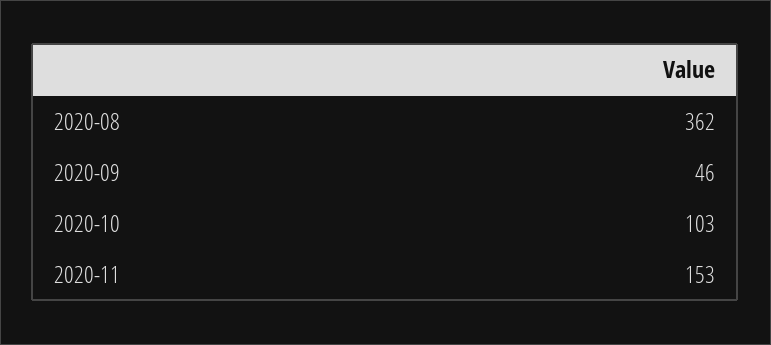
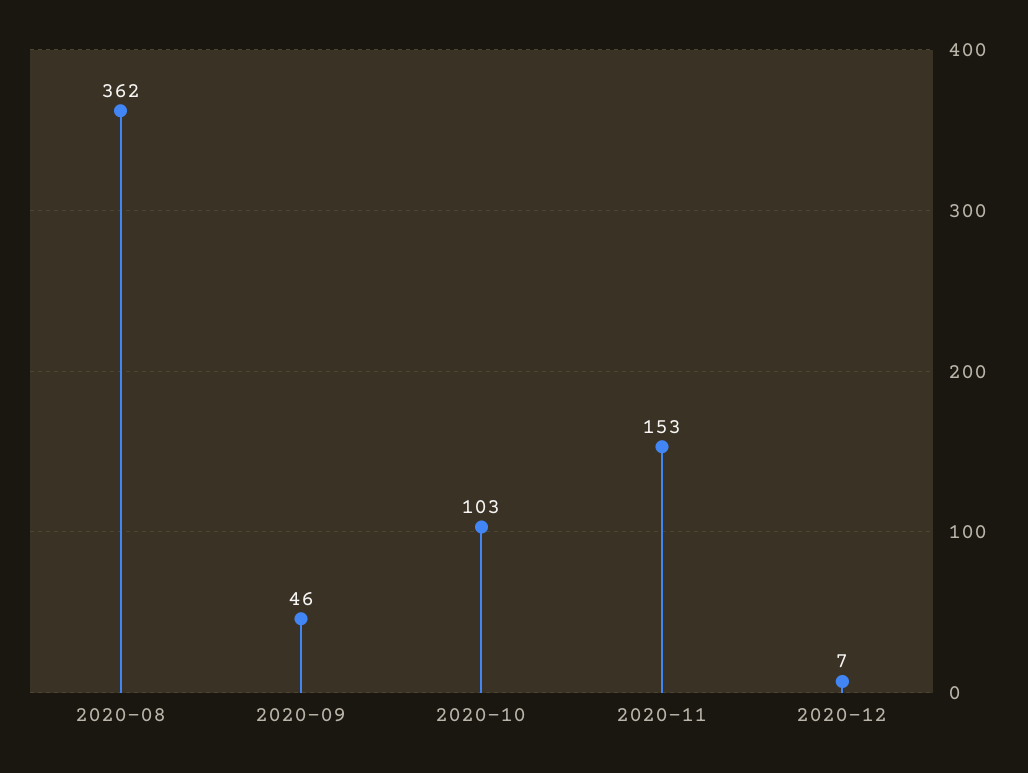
2020-12: none -> 7

